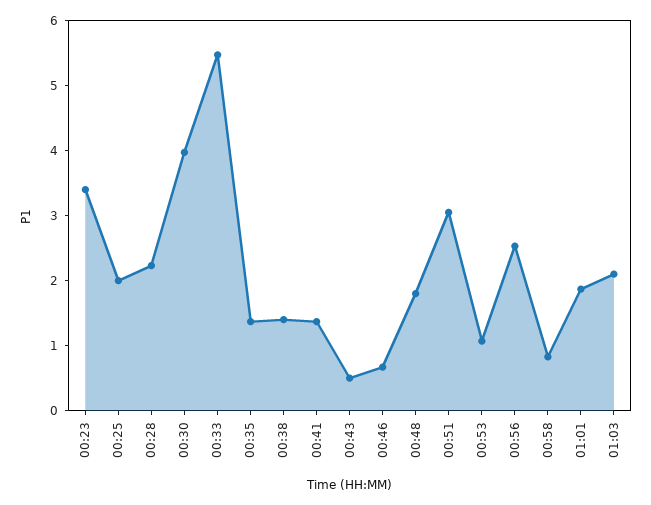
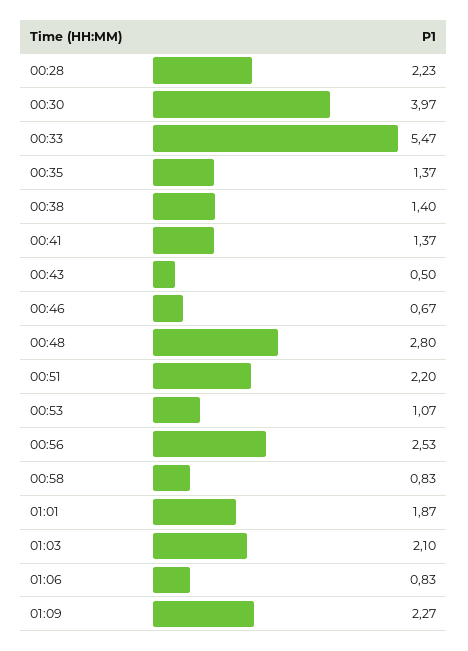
00:23: 3.4 -> none
00:25: 2 -> none
00:48: 1.8 -> 2.8
00:51: 3 -> 2.2
01:06: none -> 0.83
01:09: none -> 2.27

